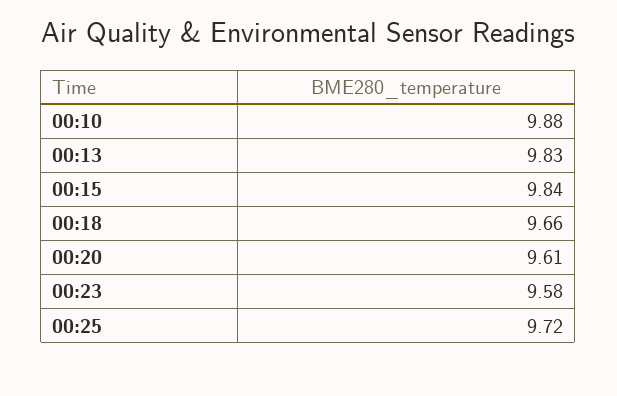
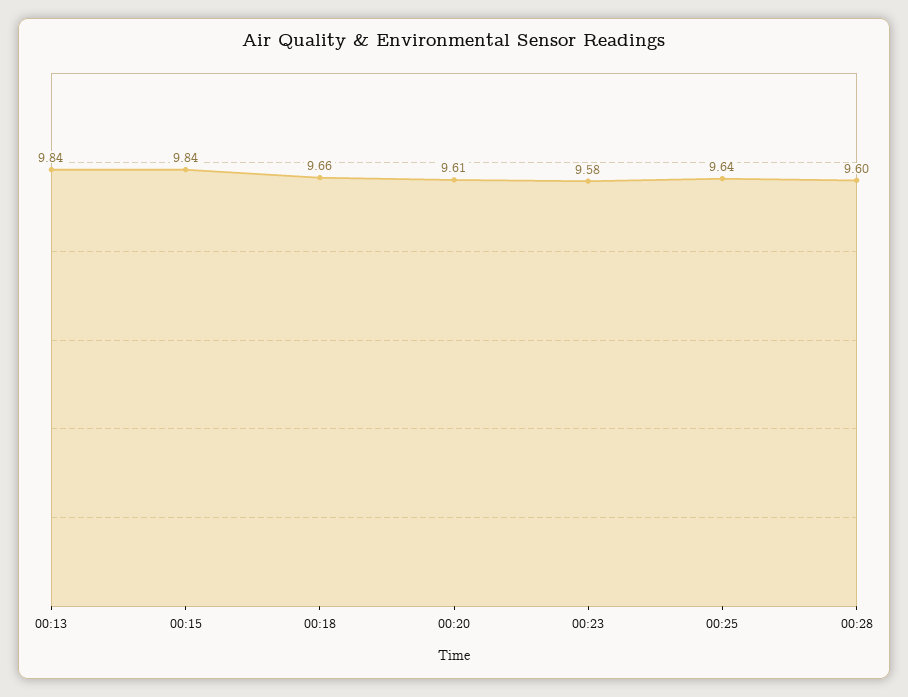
00:10: 9.88 -> none
00:13: 9.83 -> 9.84
00:25: 9.72 -> 9.64
00:28: none -> 9.6

